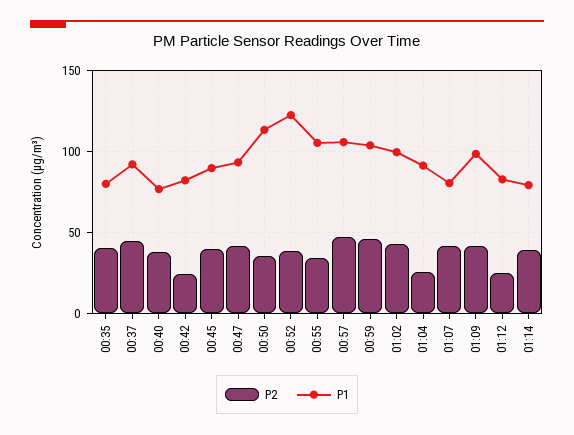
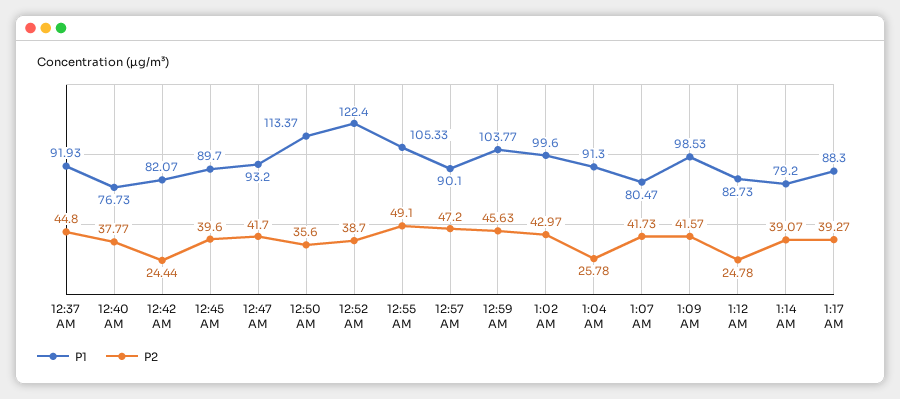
P2, 00:35: 40 -> none
P1, 00:35: 80 -> none
P2, 00:55: 35 -> 49.1
P1, 00:57: 105 -> 90.1
P1, 1:17 AM: none -> 88.3
P2, 1:17 AM: none -> 39.27

